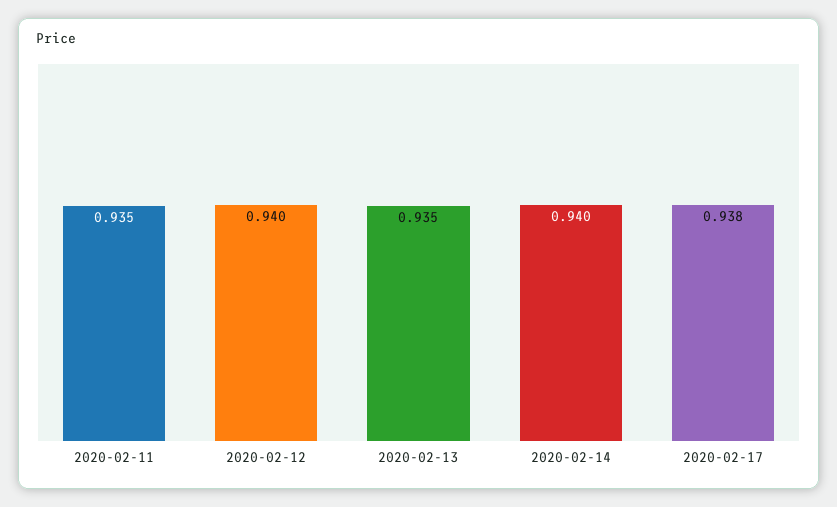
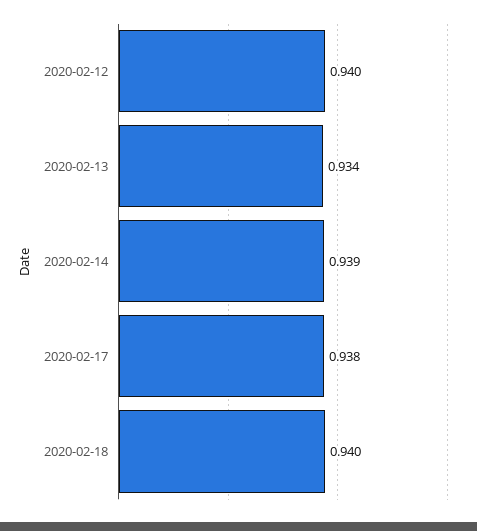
2020-02-11: 0.935 -> none
2020-02-13: 0.935 -> 0.934
2020-02-14: 0.94 -> 0.939
2020-02-18: none -> 0.94

